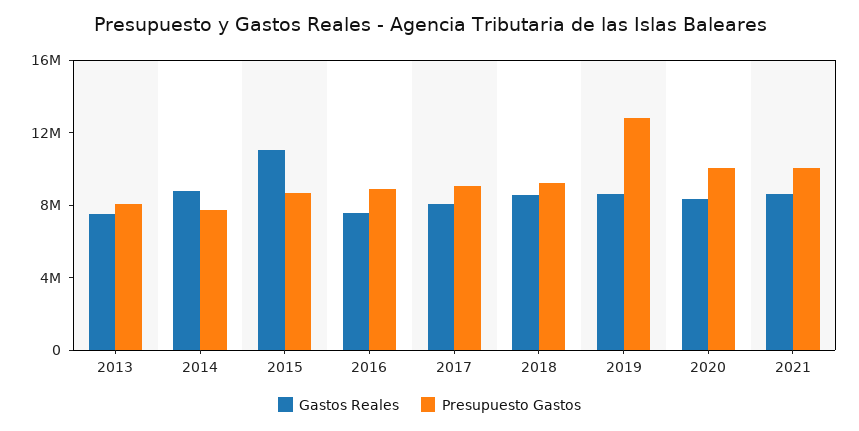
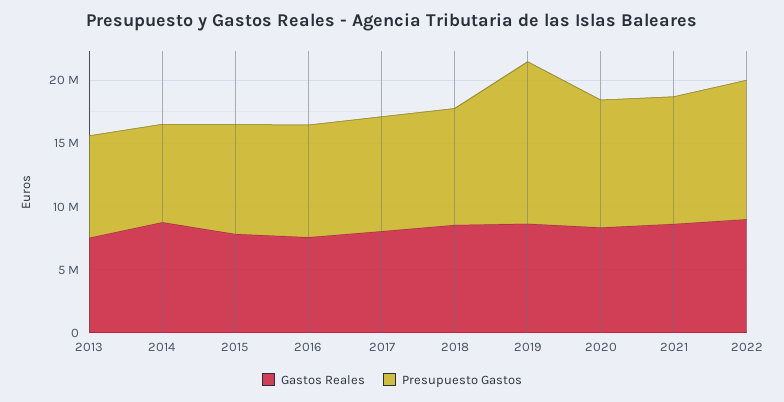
Gastos Reales, 2015: 11000000 -> 8000000
Gastos Reales, 2022: none -> 9000000
Presupuesto Gastos, 2022: none -> 11000000

